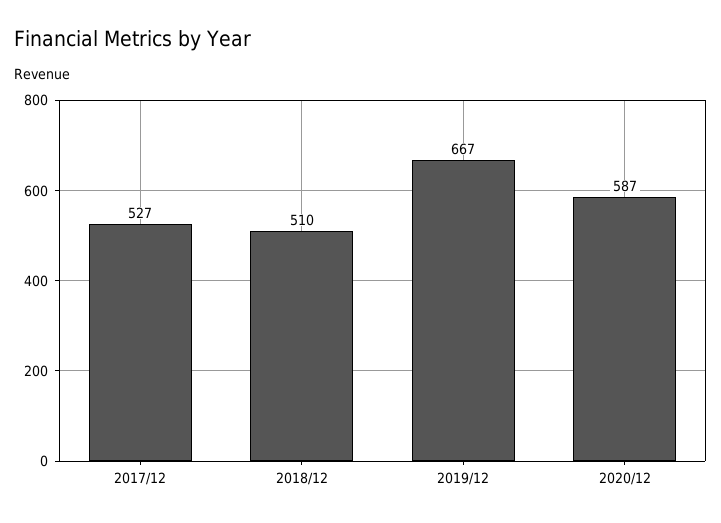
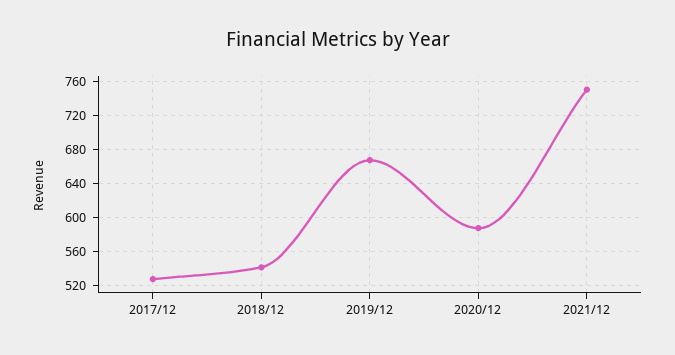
2018/12: 510 -> 540
2021/12: none -> 750

